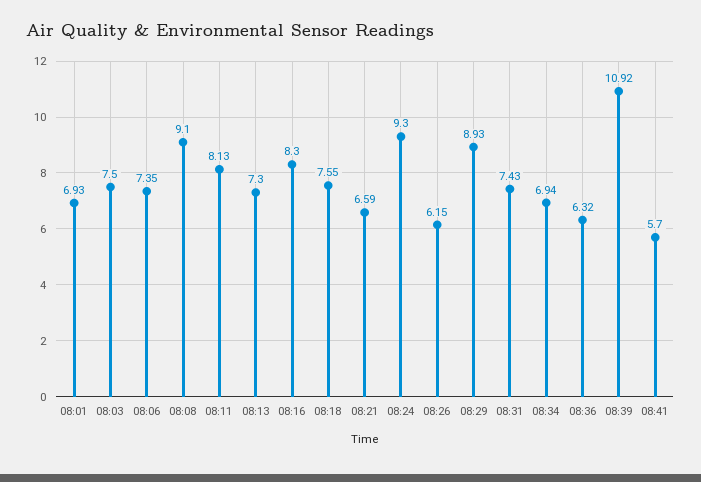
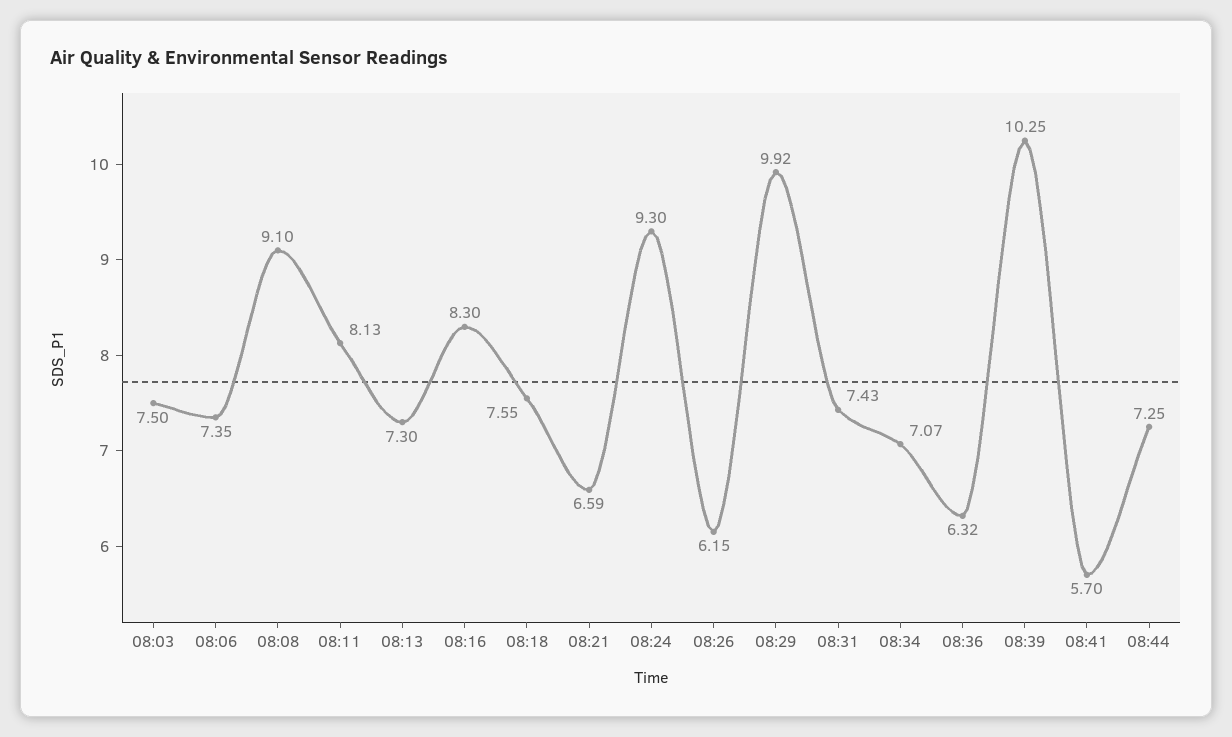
08:01: 6.93 -> none
08:29: 8.93 -> 9.92
08:34: 6.94 -> 7.07
08:39: 10.92 -> 10.25
08:44: none -> 7.25

